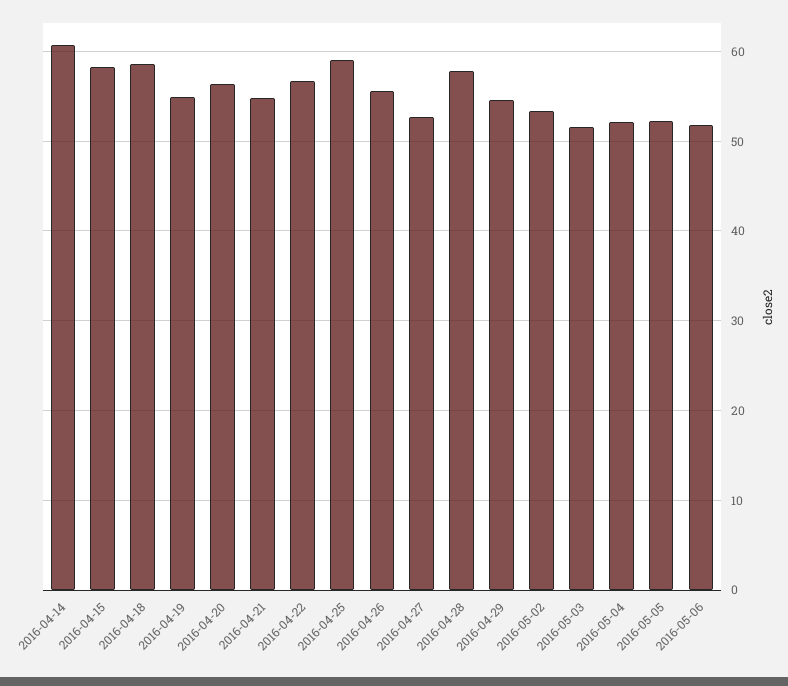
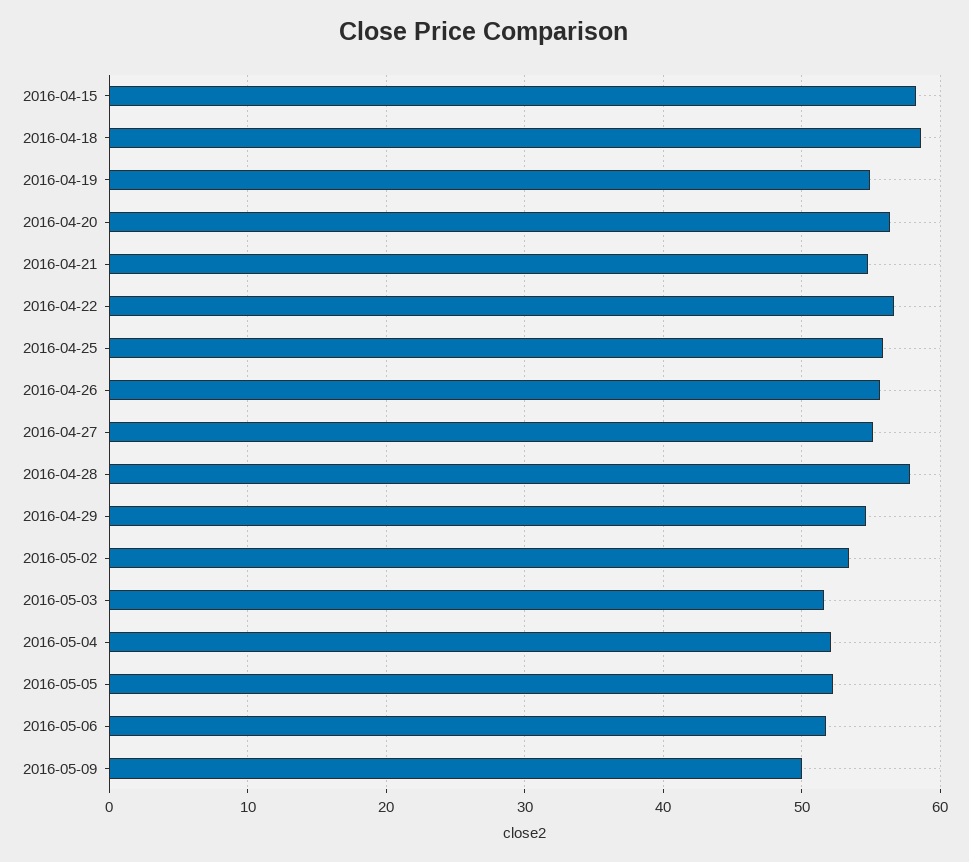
2016-04-14: 61 -> none
2016-04-25: 59 -> 56
2016-04-27: 53 -> 55
2016-05-09: none -> 50

